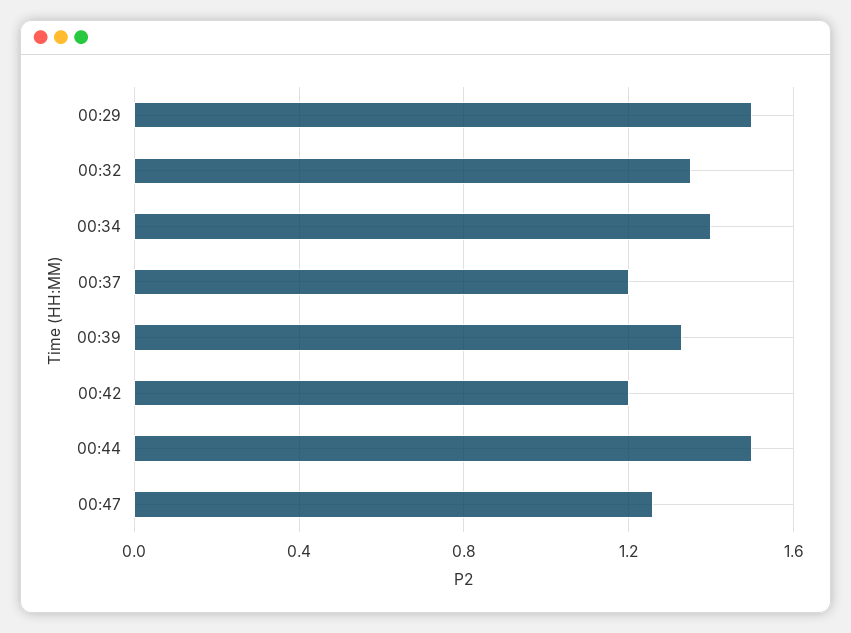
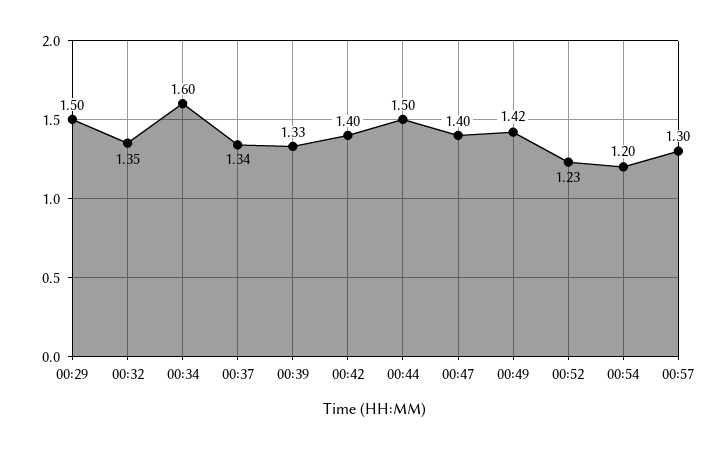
00:34: 1.4 -> 1.6
00:37: 1.2 -> 1.34
00:42: 1.2 -> 1.4
00:47: 1.25 -> 1.4
00:49: none -> 1.42
00:52: none -> 1.23
00:54: none -> 1.2
00:57: none -> 1.3

